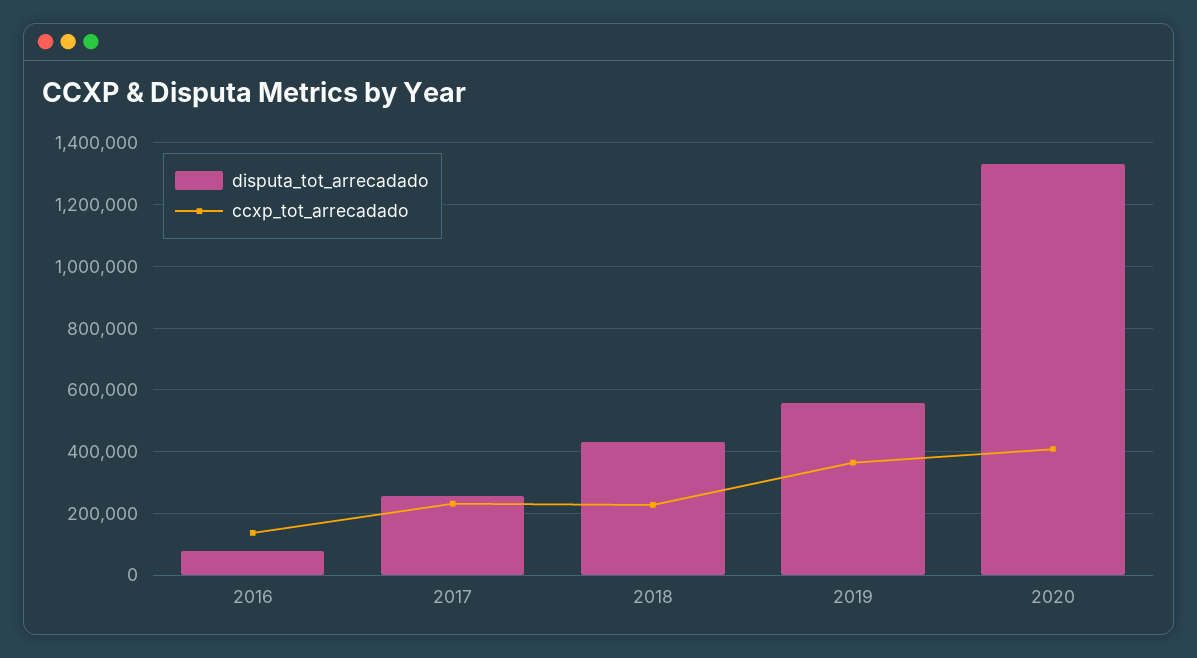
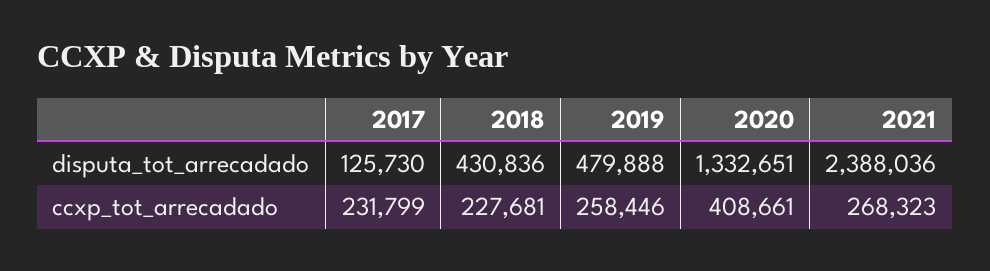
disputa_tot_arrecadado, 2016: 80000 -> none
ccxp_tot_arrecadado, 2016: 140000 -> none
disputa_tot_arrecadado, 2017: 260000 -> 125730
disputa_tot_arrecadado, 2019: 560000 -> 479888
ccxp_tot_arrecadado, 2019: 360000 -> 258446
disputa_tot_arrecadado, 2021: none -> 2388036
ccxp_tot_arrecadado, 2021: none -> 268323

